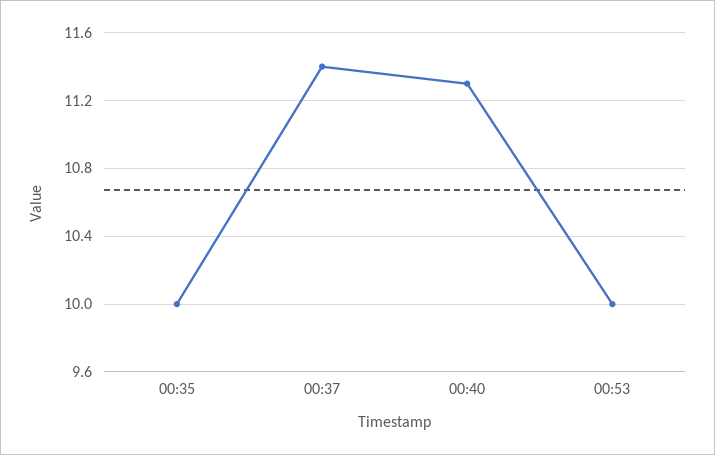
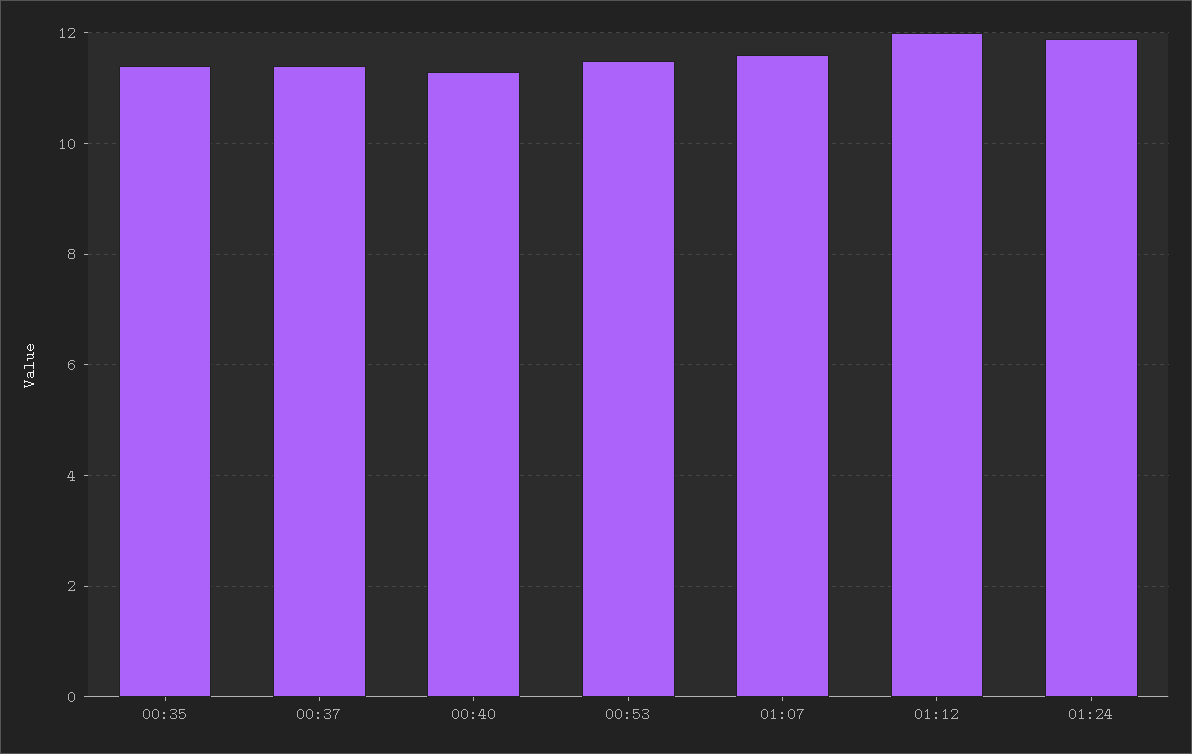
00:35: 10 -> 11.5
00:53: 10 -> 11.5
01:07: none -> 11.5
01:12: none -> 12
01:24: none -> 12

